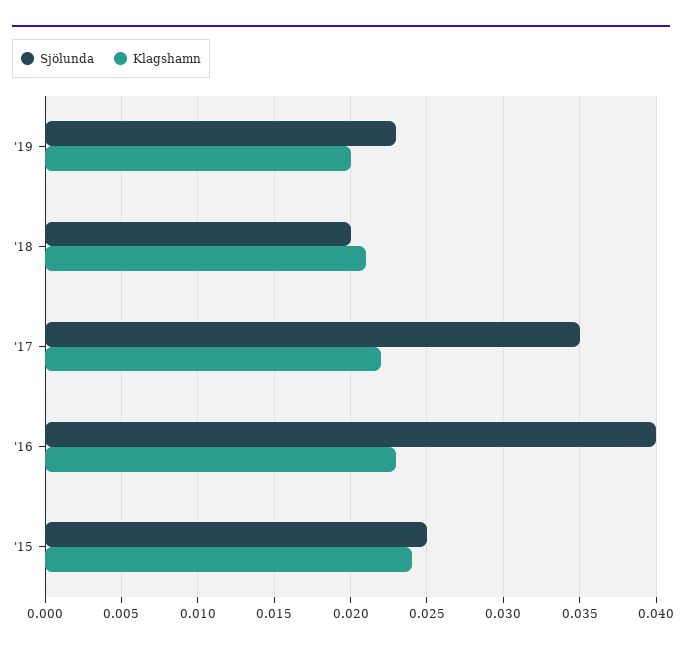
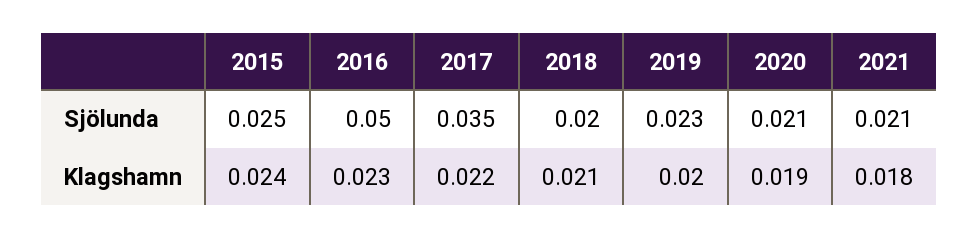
Sjölunda, '16: 0.04 -> 0.05
Sjölunda, 2020: none -> 0.021
Sjölunda, 2021: none -> 0.021
Klagshamn, 2020: none -> 0.019
Klagshamn, 2021: none -> 0.018

